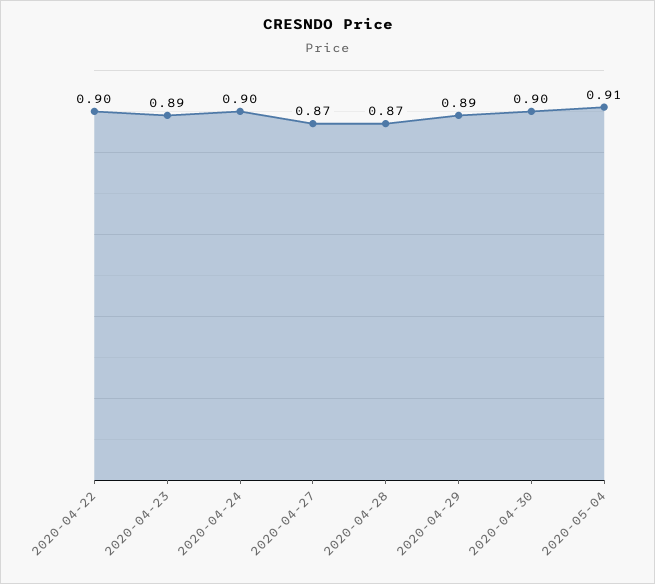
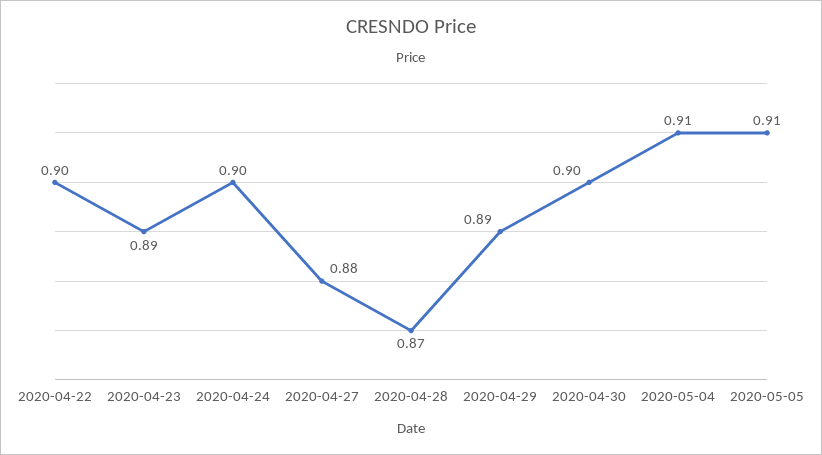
2020-04-27: 0.87 -> 0.88
2020-05-05: none -> 0.91

